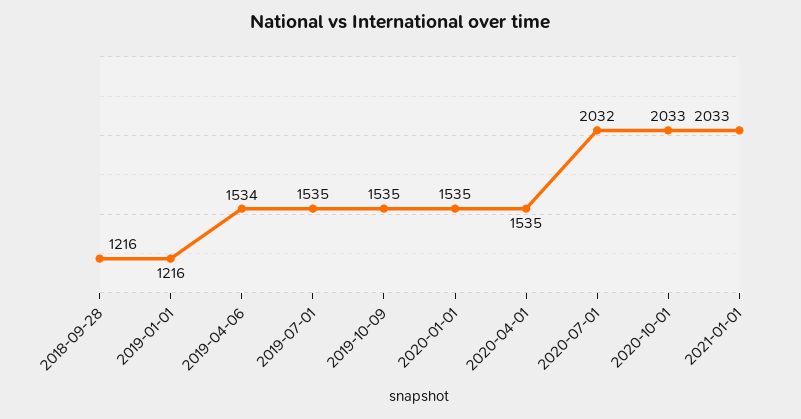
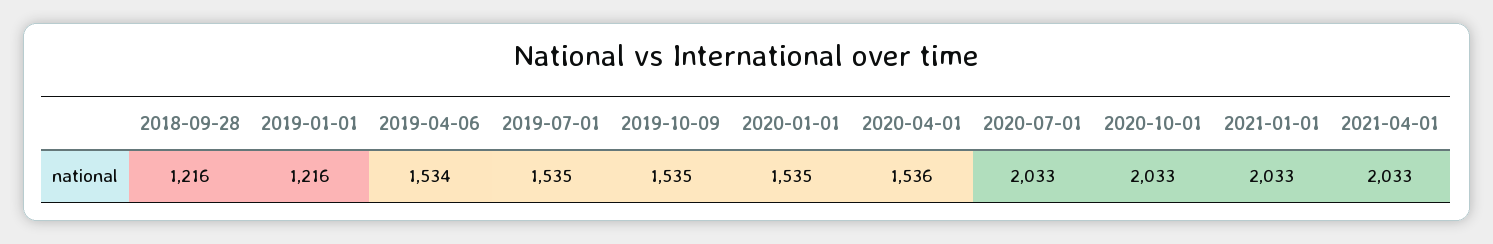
2020-04-01: 1535 -> 1536
2020-07-01: 2032 -> 2033
2021-04-01: none -> 2033

